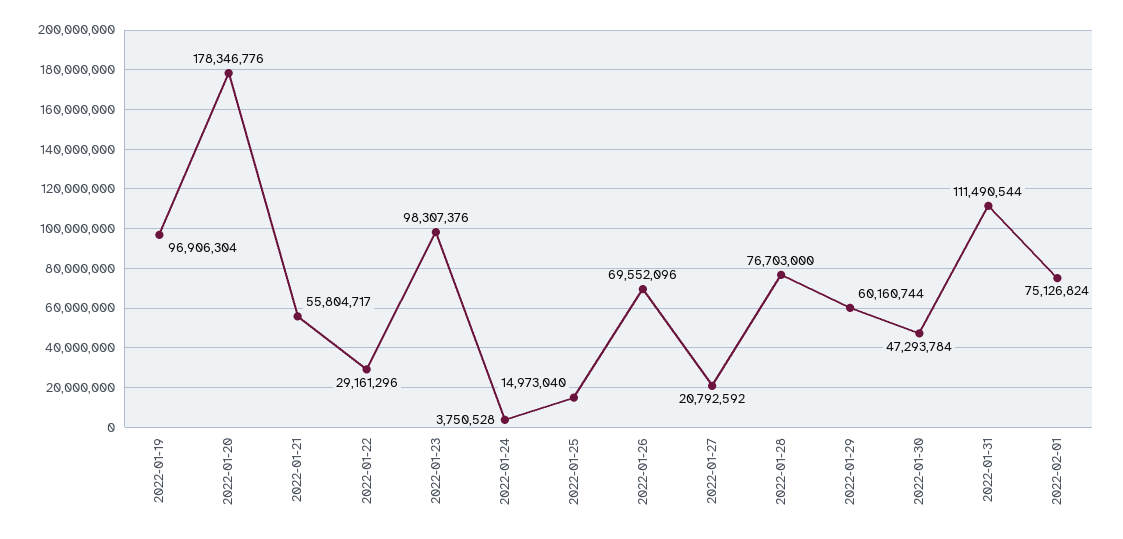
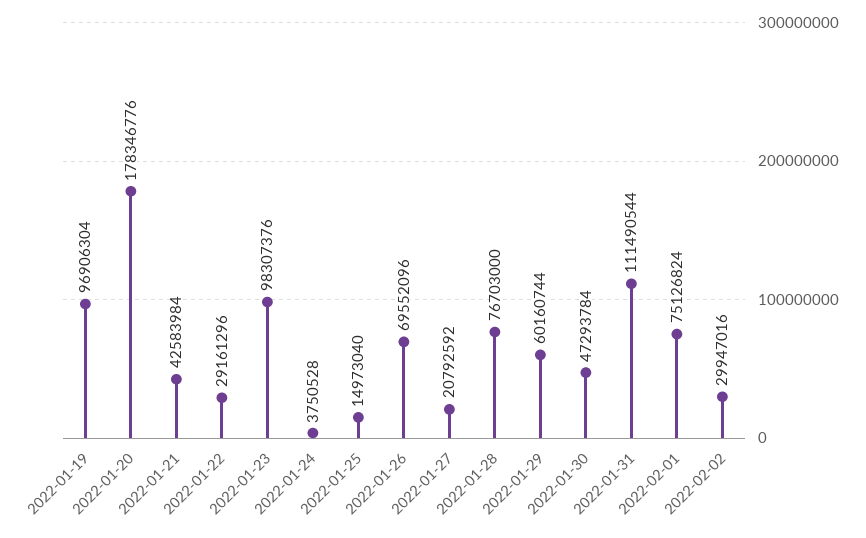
2022-01-21: 55804717 -> 42583984
2022-02-02: none -> 29947016

